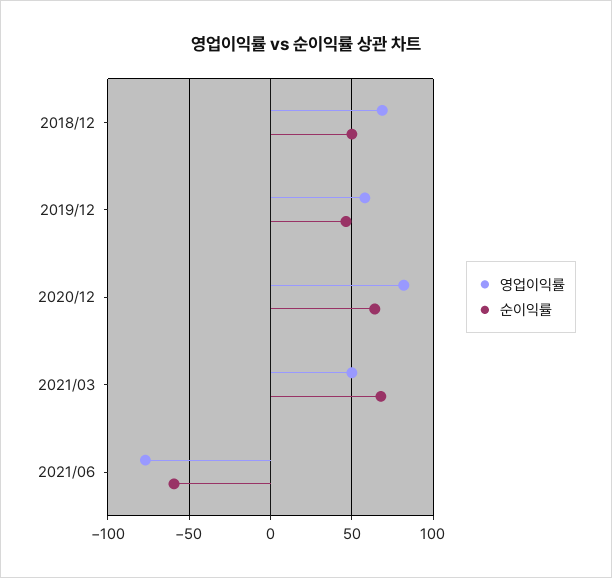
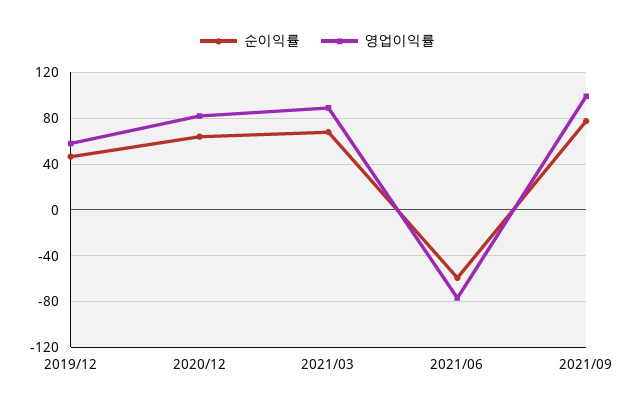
영업이익률, 2018/12: 70 -> none
순이익률, 2018/12: 50 -> none
영업이익률, 2021/03: 50 -> 90
순이익률, 2021/09: none -> 80
영업이익률, 2021/09: none -> 100

